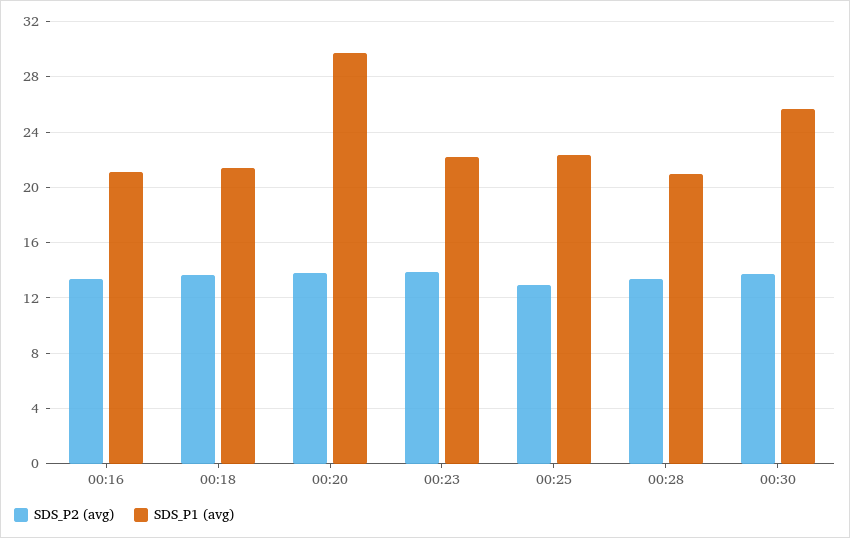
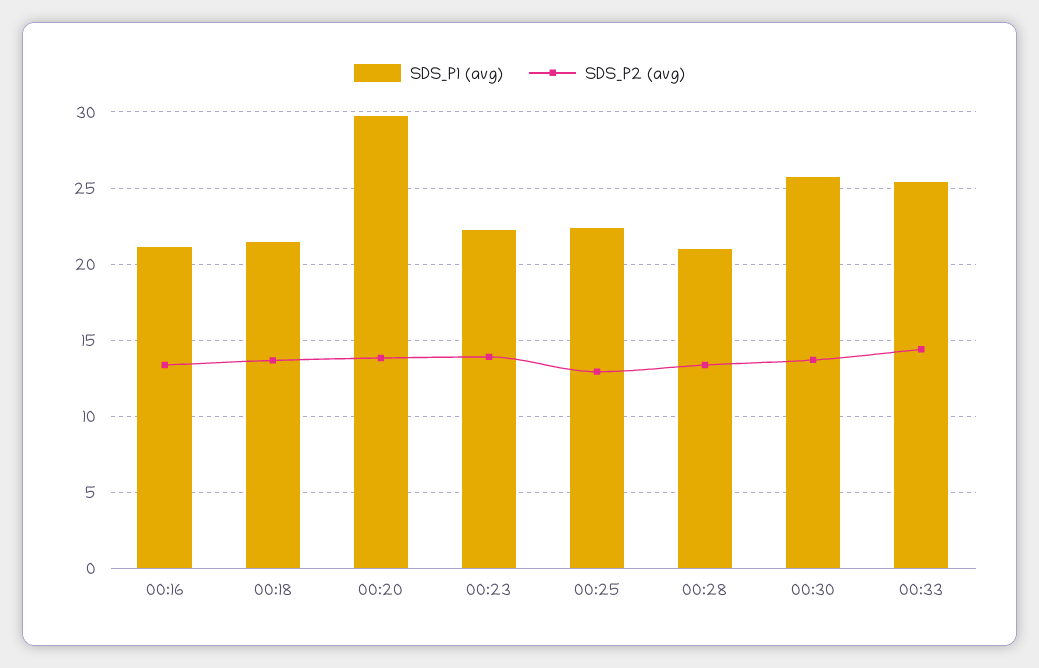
SDS_P1 (avg), 00:33: none -> 25.5
SDS_P2 (avg), 00:33: none -> 14.5

